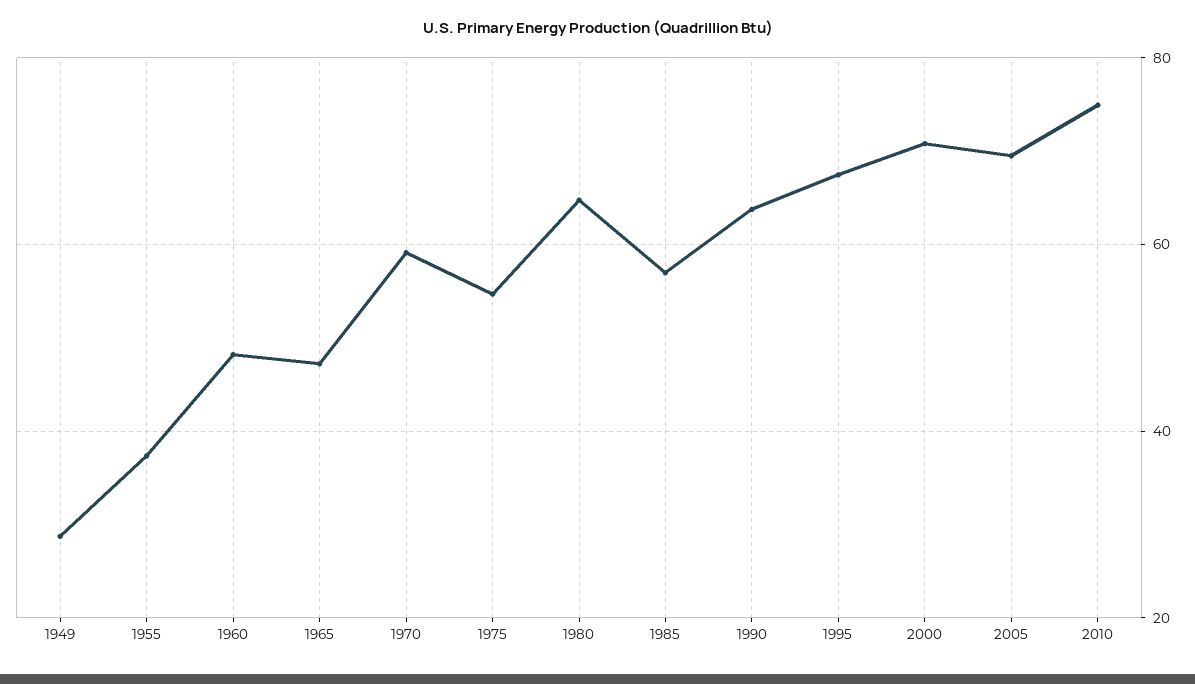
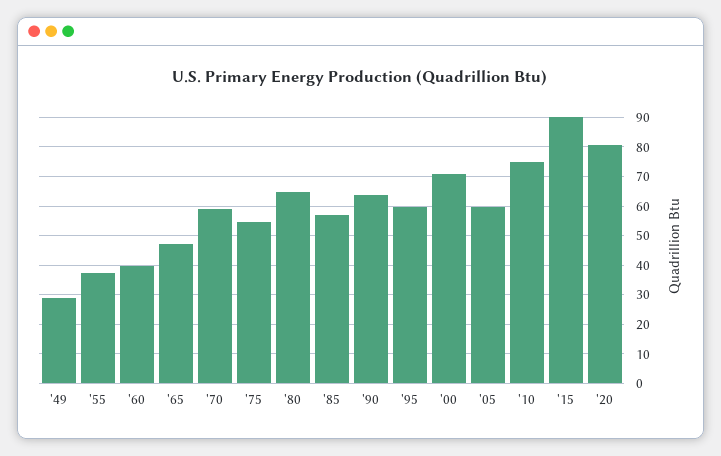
1960: 48 -> 40
1995: 68 -> 60
2005: 70 -> 60
'15: none -> 90
'20: none -> 80

